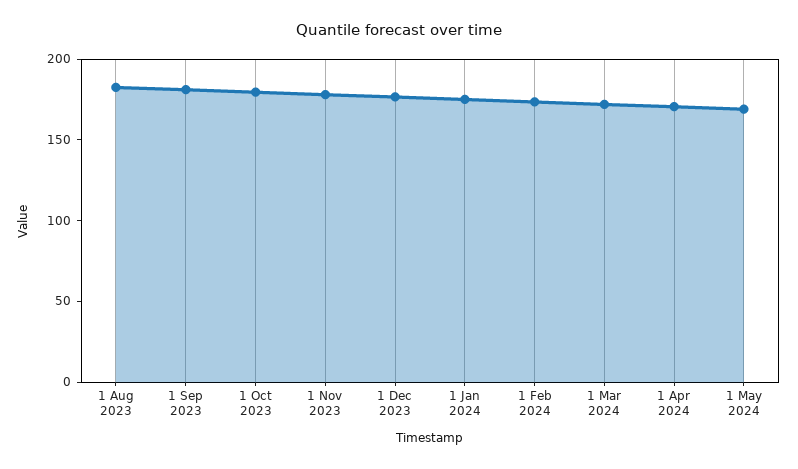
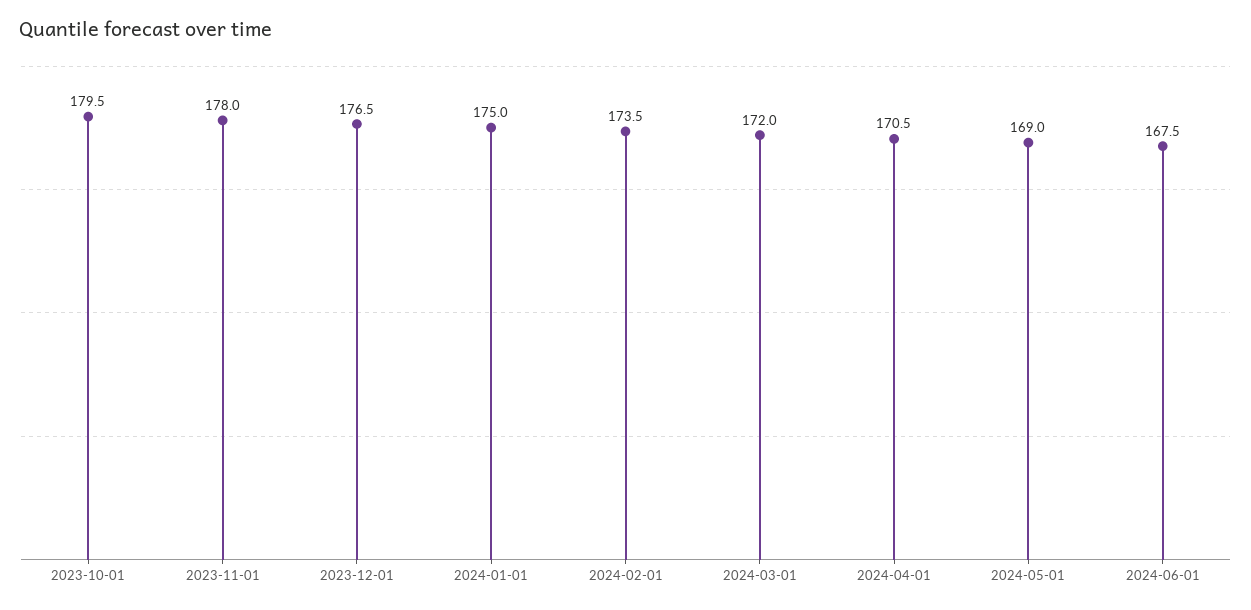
1 Aug 2023: 180 -> none
1 Sep 2023: 180 -> none
2024-06-01: none -> 167.5

